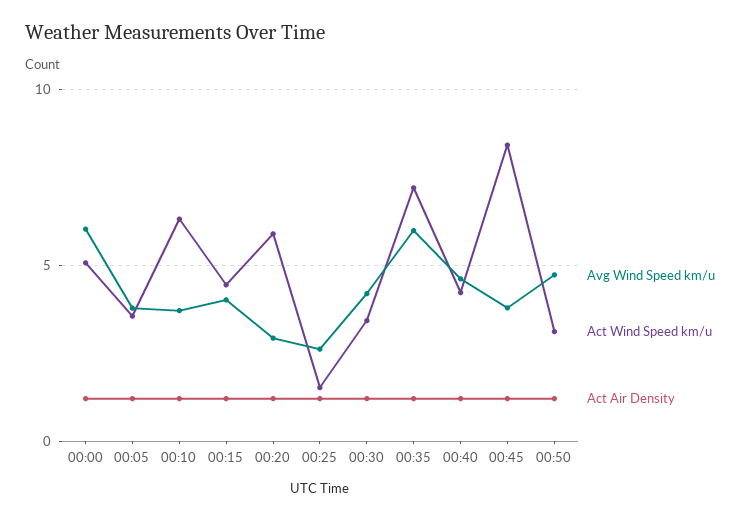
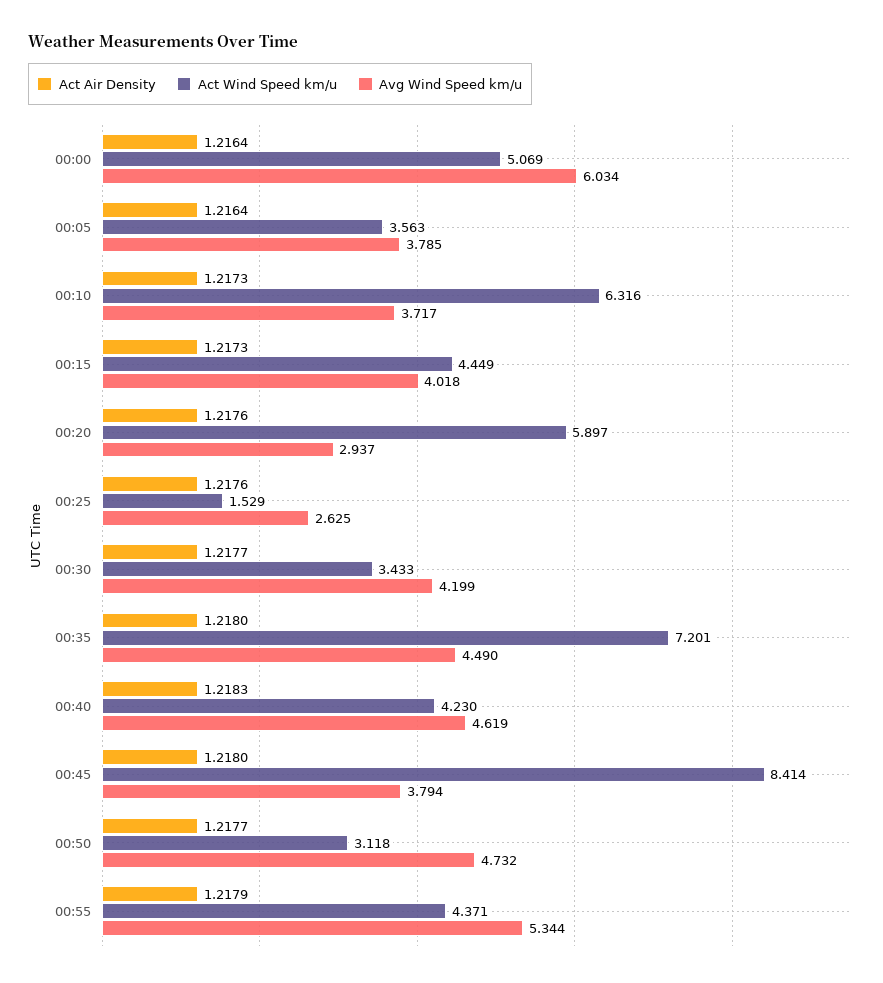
Avg Wind Speed km/u, 00:35: 6 -> 4.49
Act Air Density, 00:55: none -> 1.2179
Act Wind Speed km/u, 00:55: none -> 4.371
Avg Wind Speed km/u, 00:55: none -> 5.344

